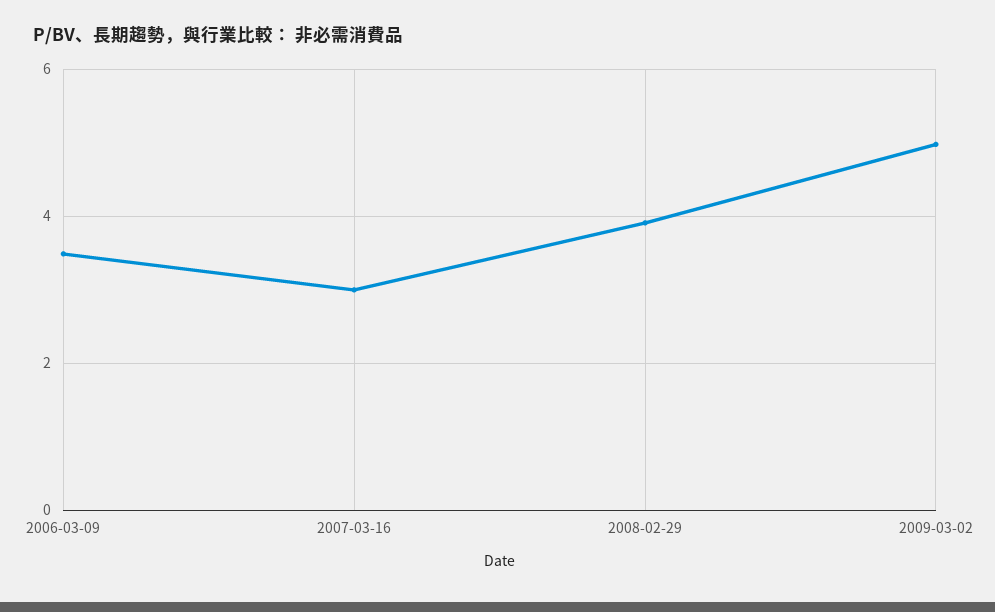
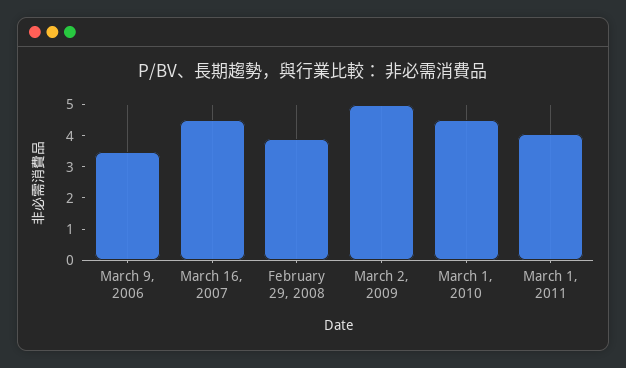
2007-03-16: 3 -> 4.5
March 1, 2010: none -> 4.5
March 1, 2011: none -> 4

